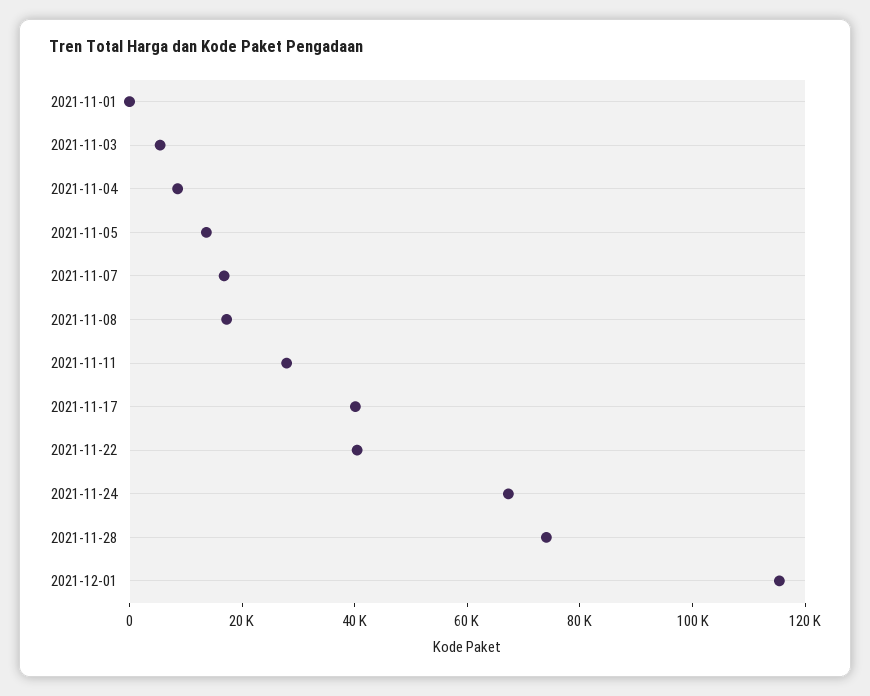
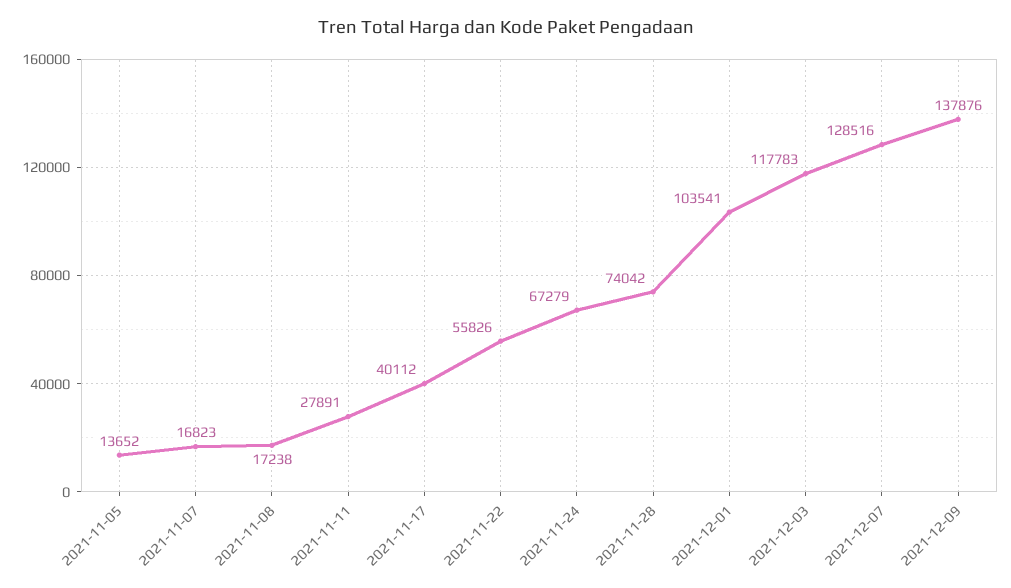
2021-11-01: 0 -> none
2021-11-03: 5000 -> none
2021-11-04: 10000 -> none
2021-11-22: 40000 -> 55826
2021-12-01: 115000 -> 103541
2021-12-03: none -> 117783
2021-12-07: none -> 128516
2021-12-09: none -> 137876

